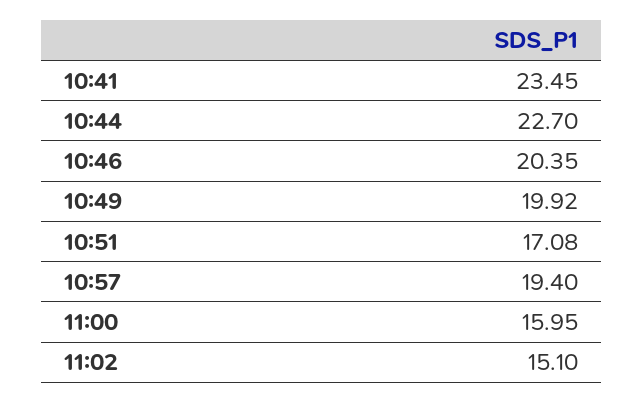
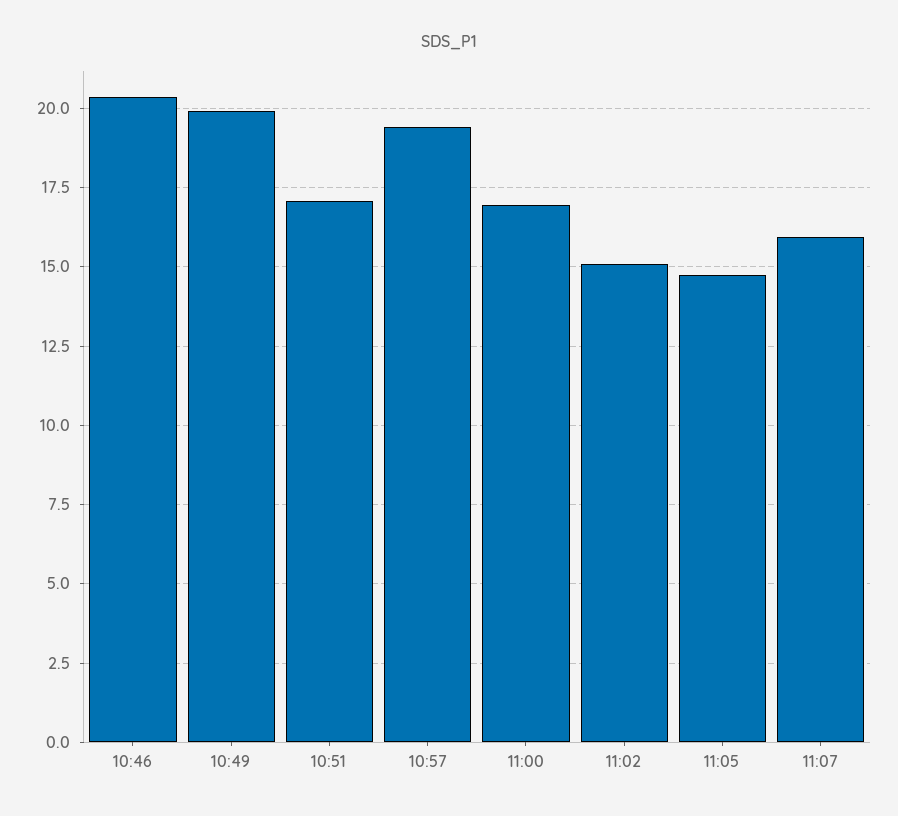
10:41: 23.45 -> none
10:44: 22.7 -> none
11:00: 15.95 -> 17
11:05: none -> 14.75
11:07: none -> 16

